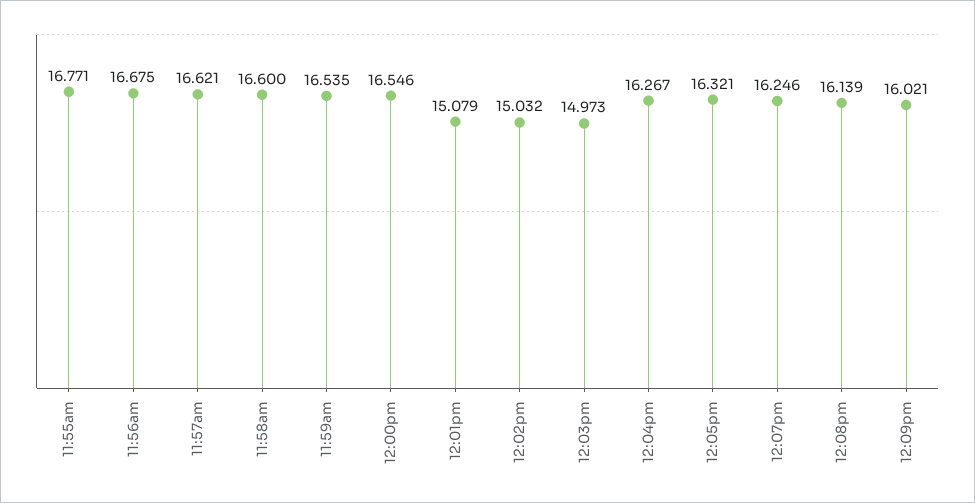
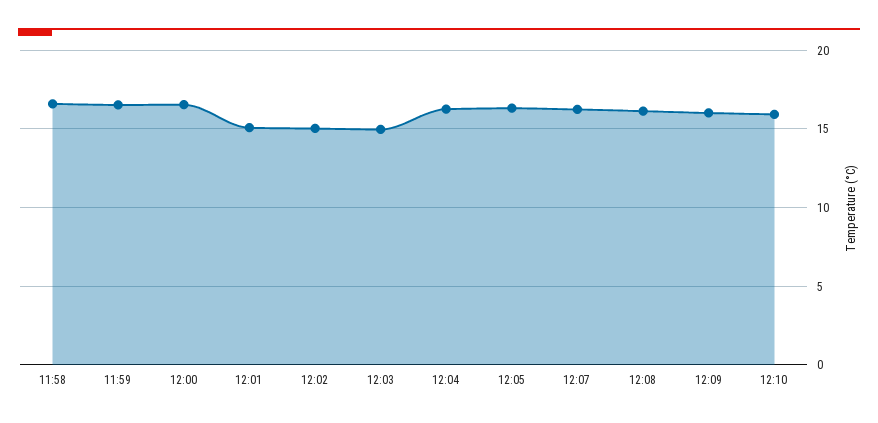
11:55am: 16.771 -> none
11:56am: 16.675 -> none
11:57am: 16.621 -> none
12:10: none -> 16

